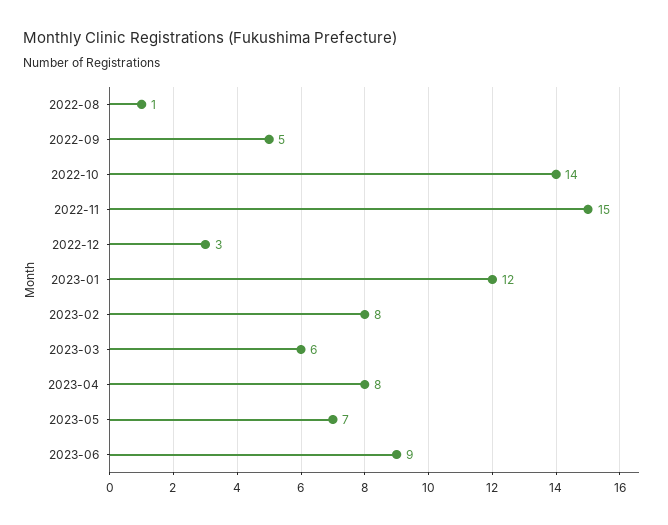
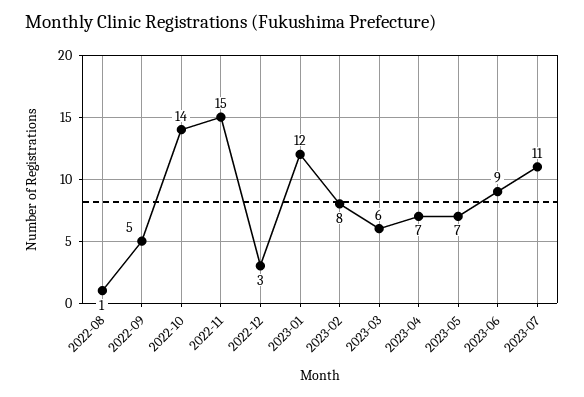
2023-04: 8 -> 7
2023-07: none -> 11

